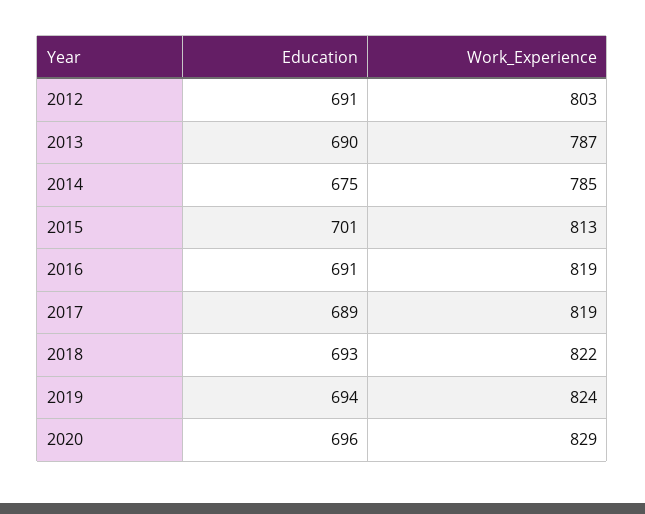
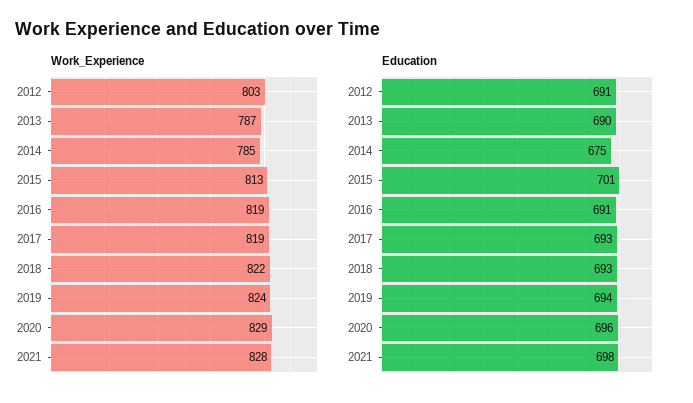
Education, 2017: 689 -> 693
Work_Experience, 2021: none -> 828
Education, 2021: none -> 698

